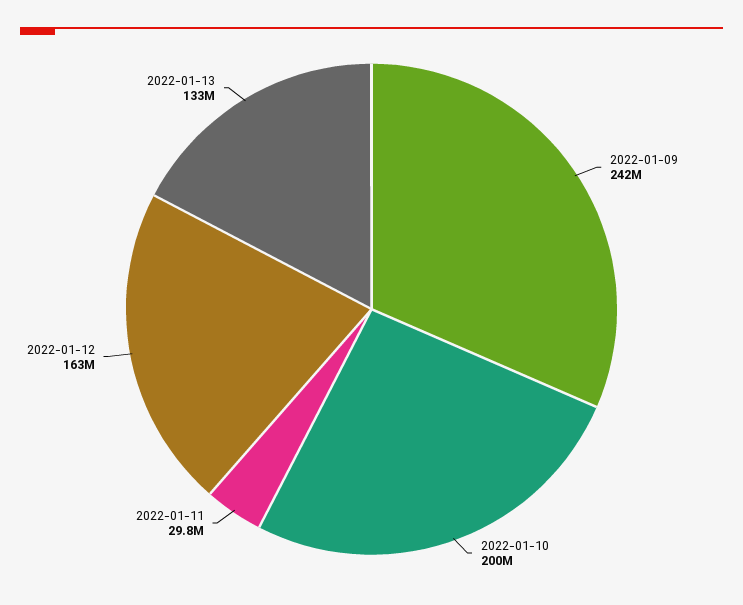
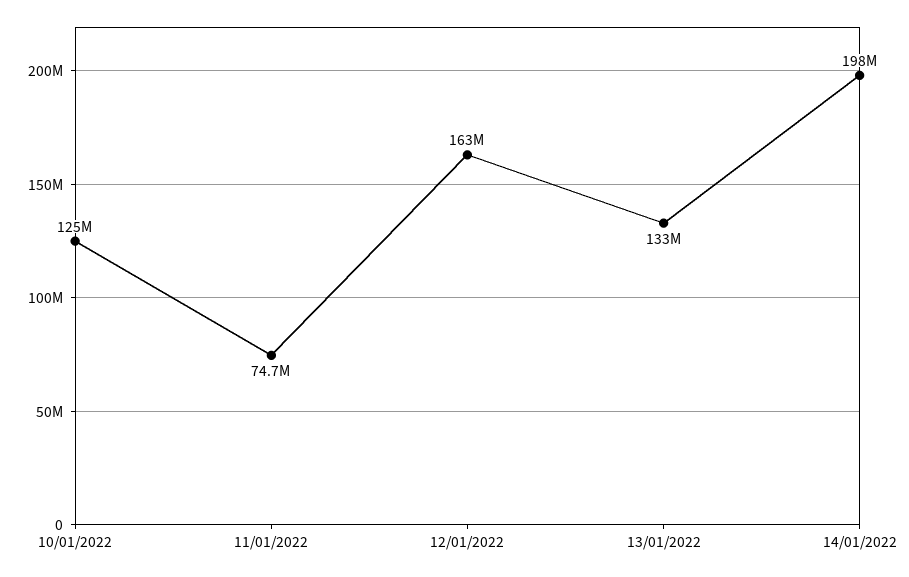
2022-01-09: 242000000 -> none
2022-01-10: 200000000 -> 125000000
2022-01-11: 29800000 -> 74700000
14/01/2022: none -> 198000000

